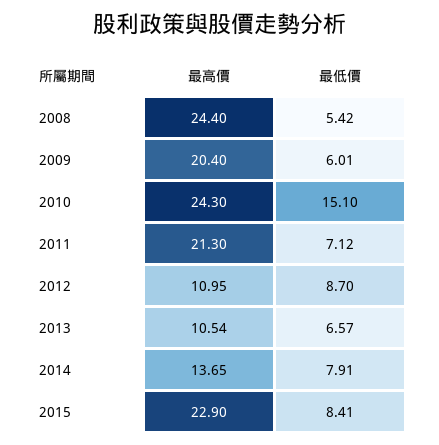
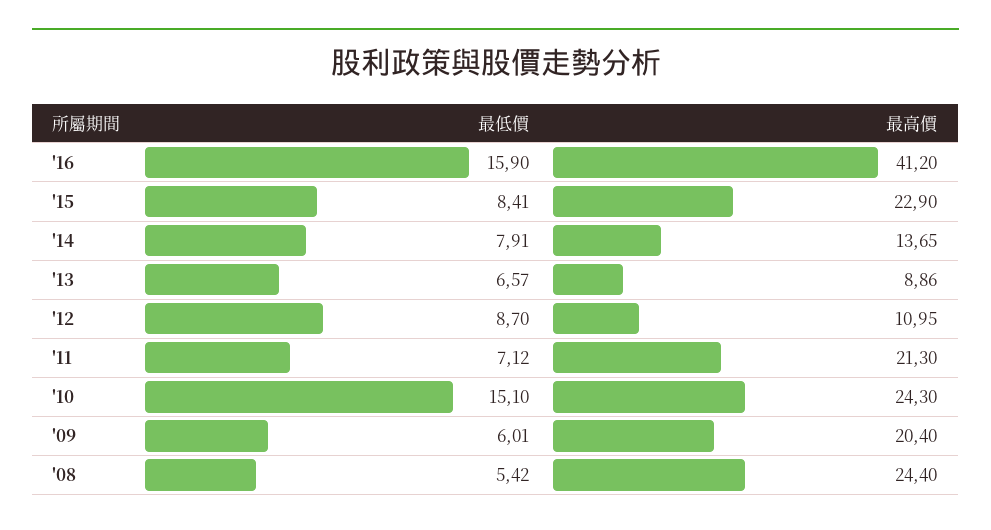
最高價, 2013: 10.54 -> 8.86
最低價, '16: none -> 15.9
最高價, '16: none -> 41.2

